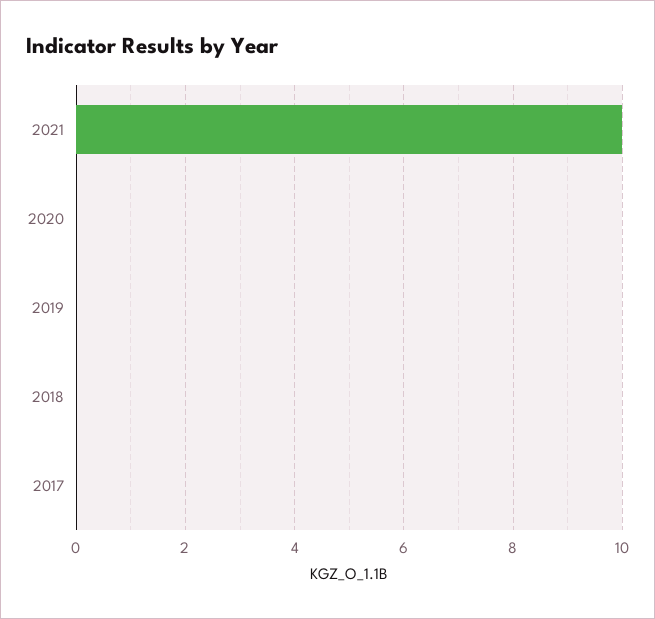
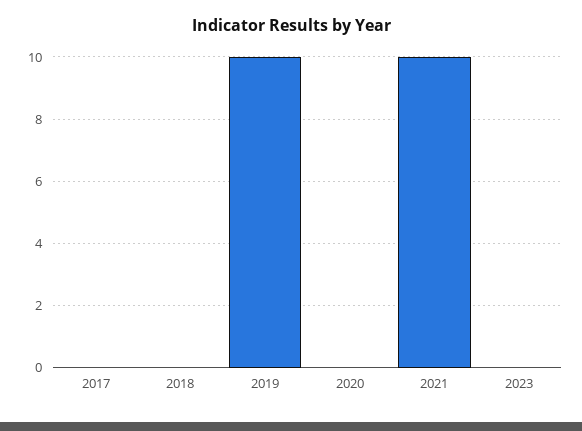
2019: 0 -> 10
2023: none -> 0

